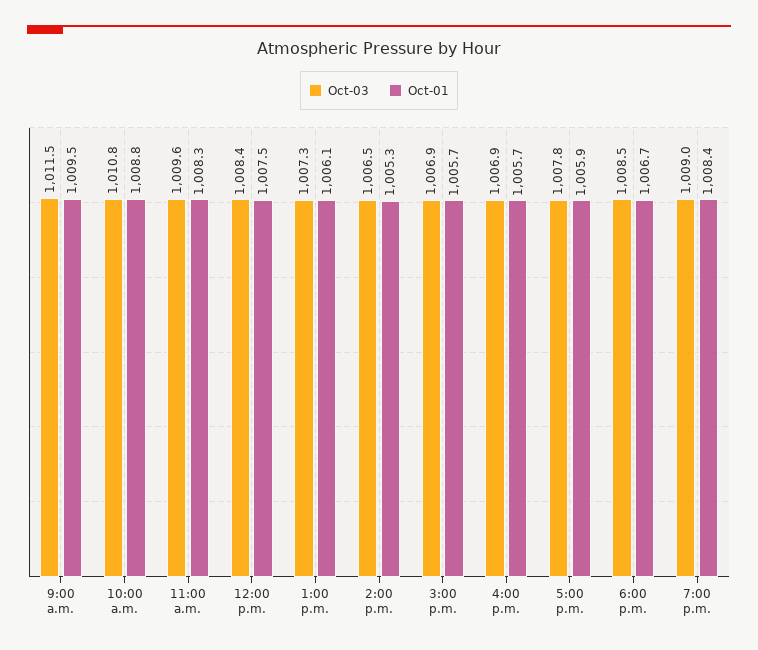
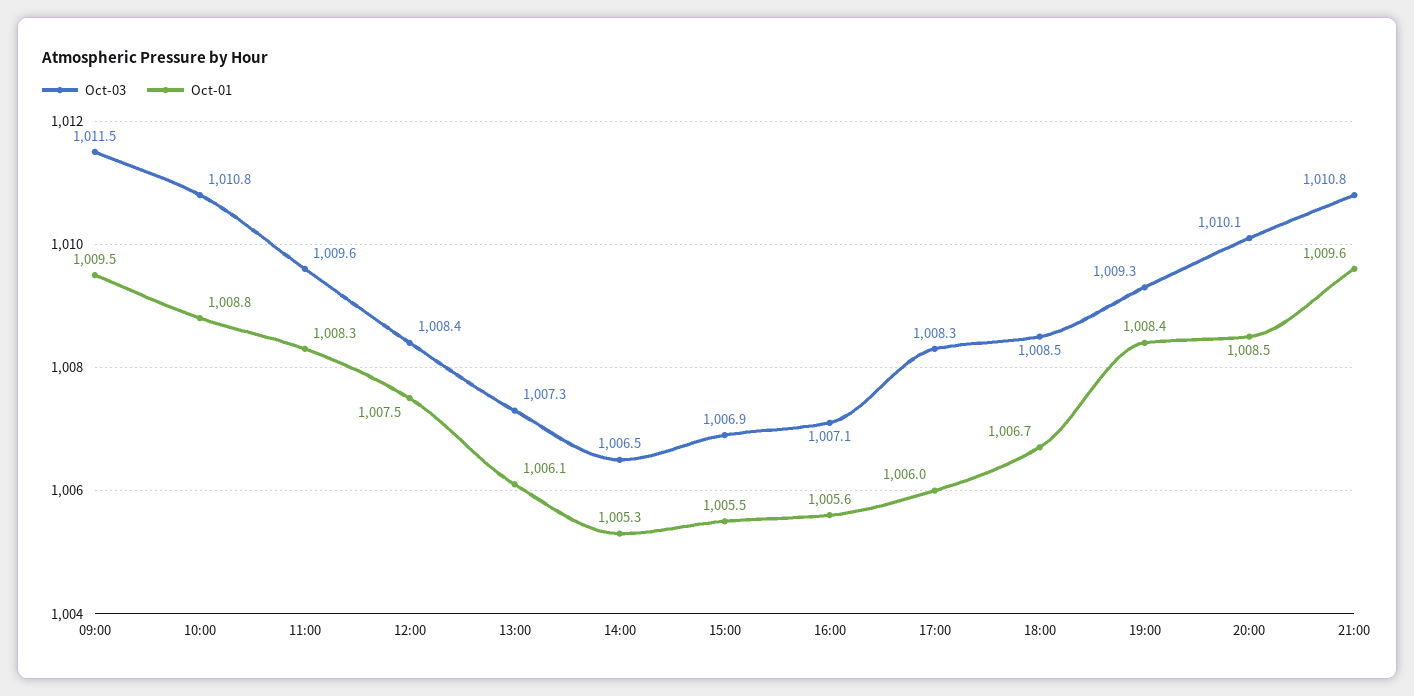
Oct-01, 3:00 p.m.: 1005.7 -> 1005.5
Oct-03, 4:00 p.m.: 1006.9 -> 1007.1
Oct-01, 4:00 p.m.: 1005.7 -> 1005.6
Oct-03, 5:00 p.m.: 1007.8 -> 1008.3
Oct-01, 5:00 p.m.: 1005.9 -> 1006
Oct-03, 7:00 p.m.: 1009 -> 1009.3
Oct-03, 20:00: none -> 1010.1
Oct-01, 20:00: none -> 1008.5
Oct-03, 21:00: none -> 1010.8
Oct-01, 21:00: none -> 1009.6

